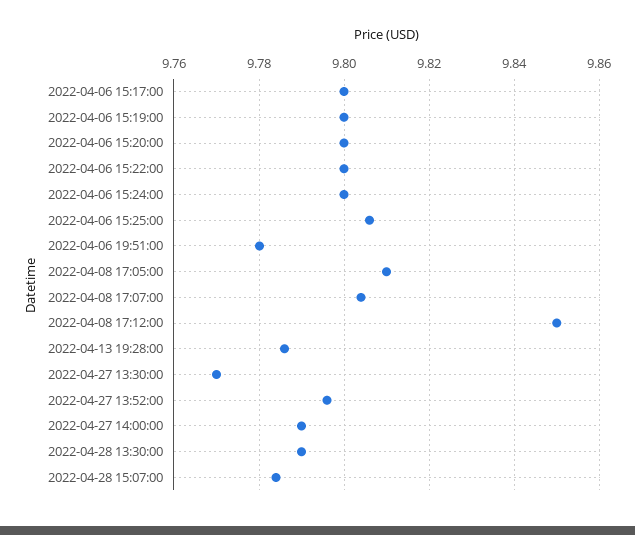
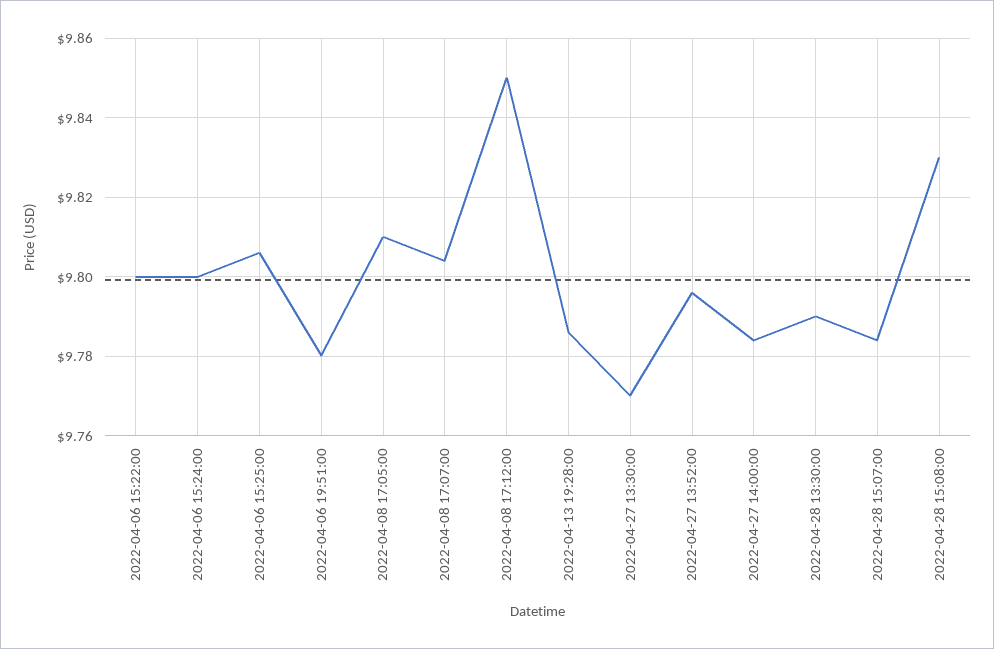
2022-04-06 15:17:00: 9.8 -> none
2022-04-06 15:19:00: 9.8 -> none
2022-04-06 15:20:00: 9.8 -> none
2022-04-27 14:00:00: 9.79 -> 9.784
2022-04-28 15:08:00: none -> 9.83

